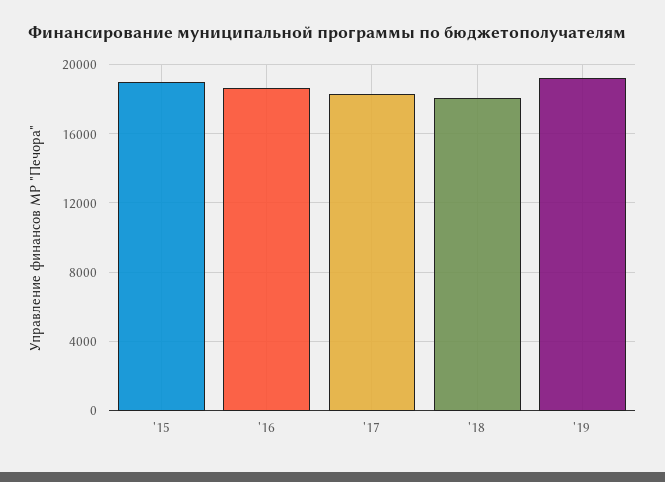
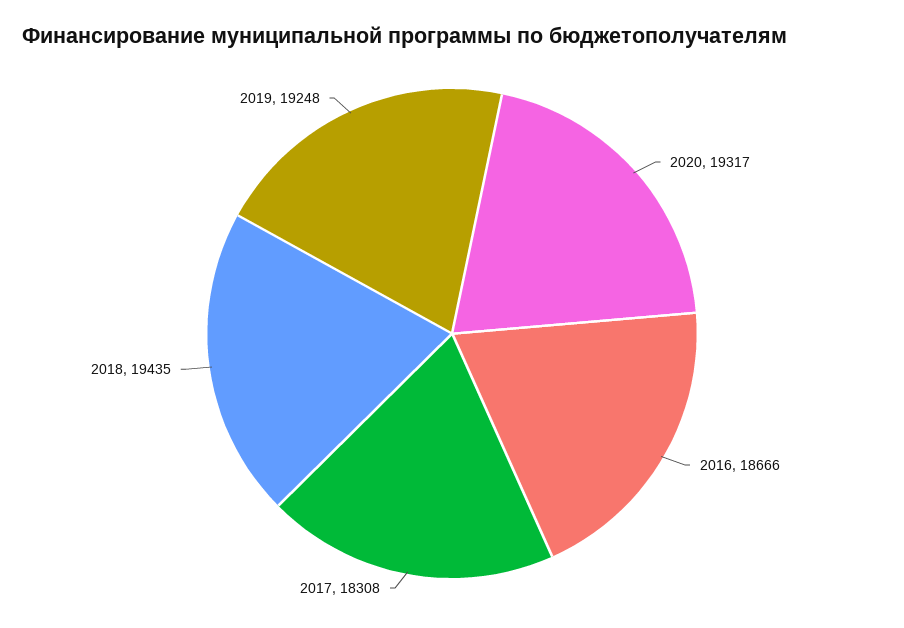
'15: 19000 -> none
'18: 18000 -> 19435
2020: none -> 19317

